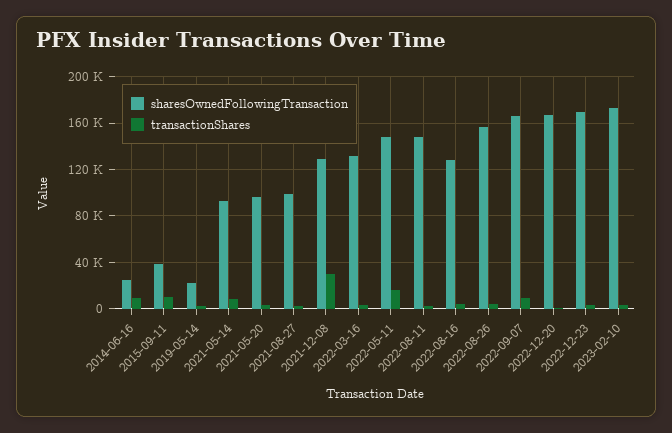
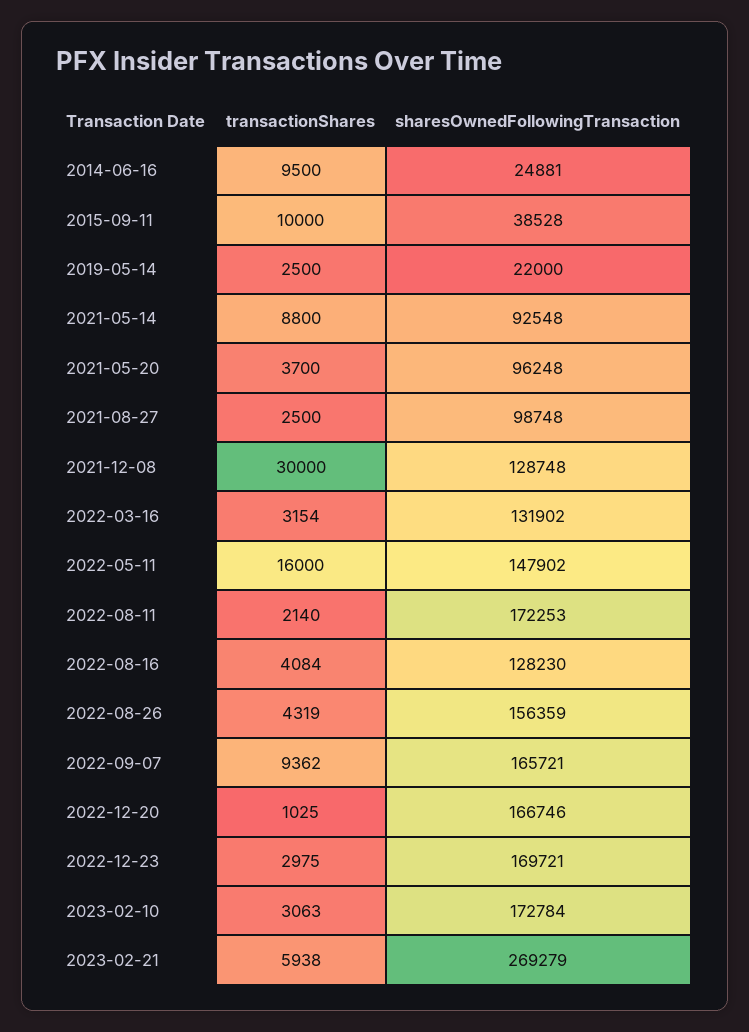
sharesOwnedFollowingTransaction, 2022-08-11: 150000 -> 172253
transactionShares, 2023-02-21: none -> 5938
sharesOwnedFollowingTransaction, 2023-02-21: none -> 269279

